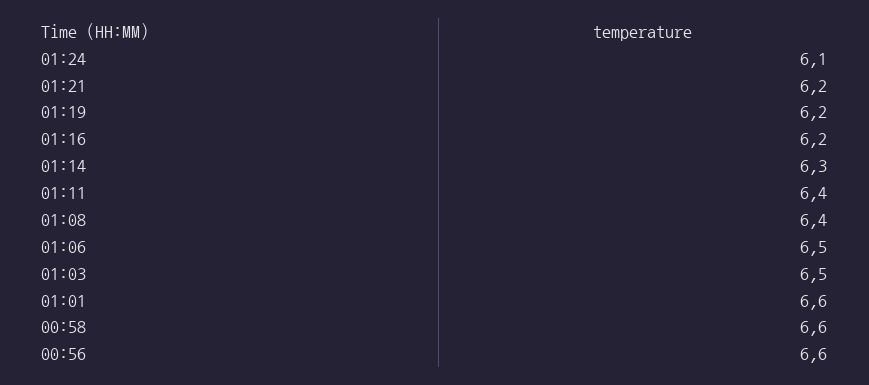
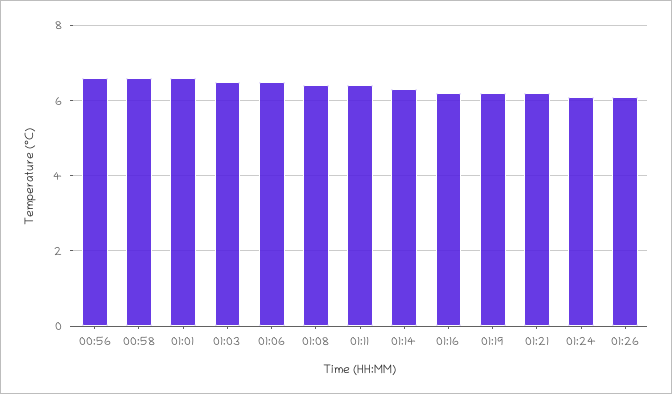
01:26: none -> 6

